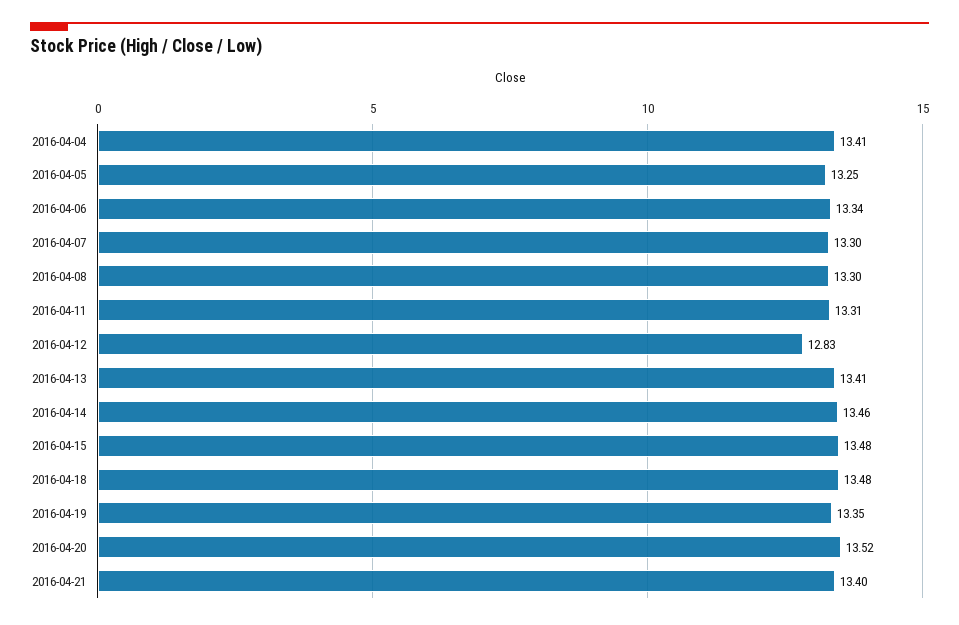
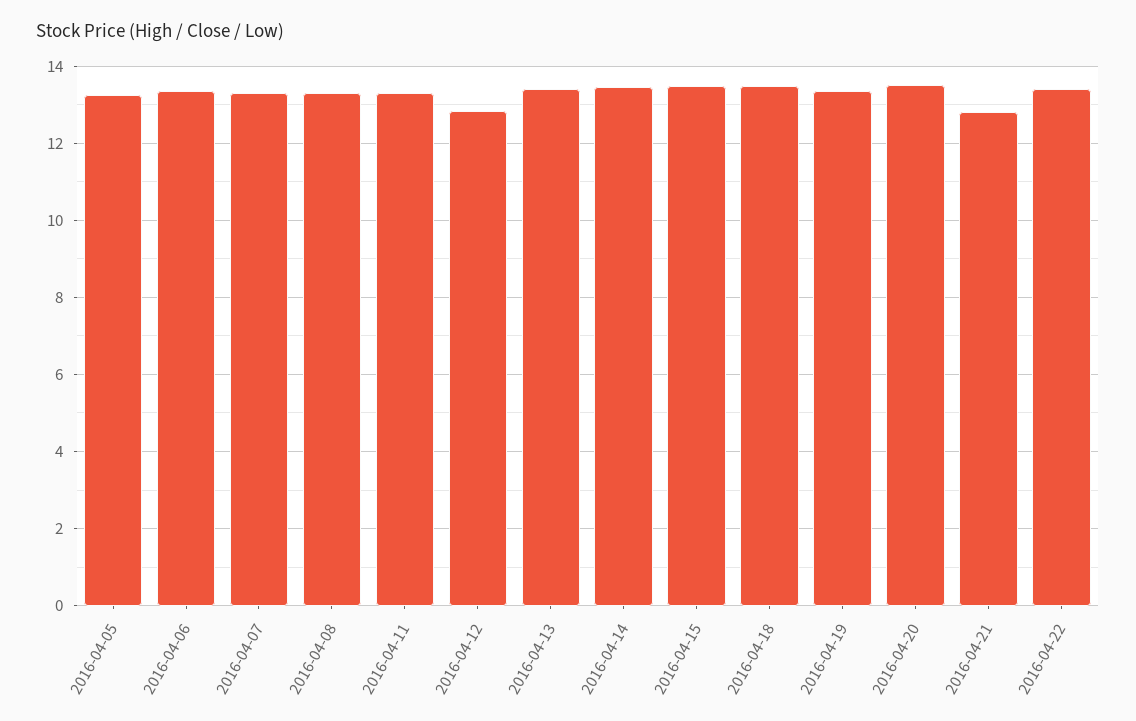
2016-04-04: 13.41 -> none
2016-04-21: 13.4 -> 12.8
2016-04-22: none -> 13.4

